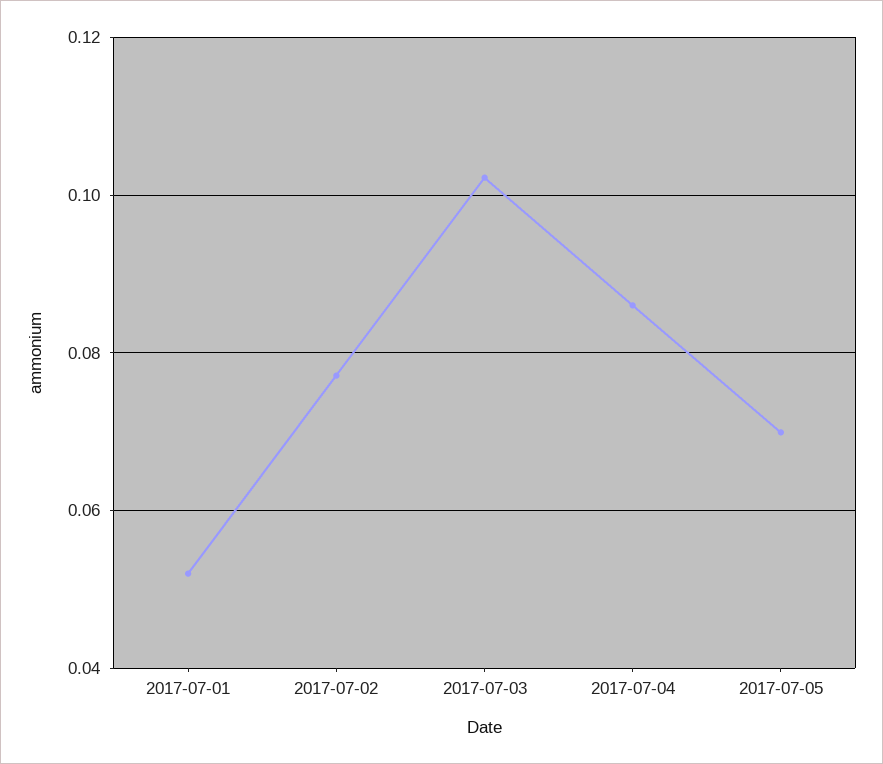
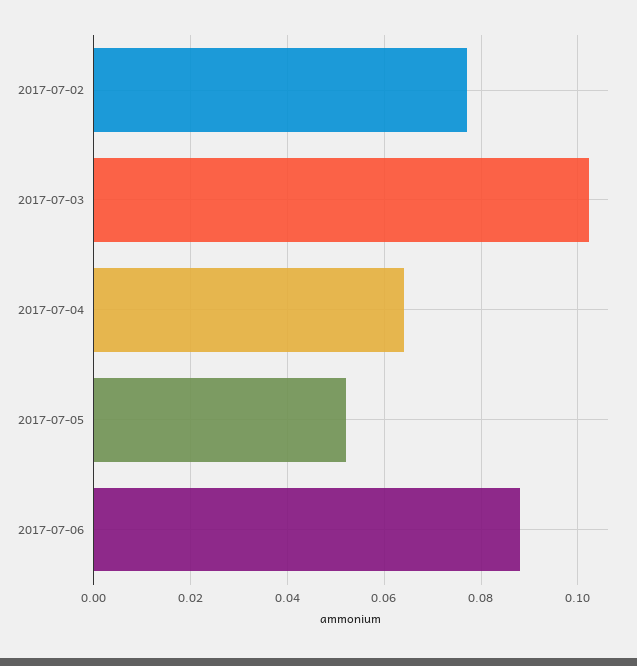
2017-07-01: 0.052 -> none
2017-07-04: 0.086 -> 0.064
2017-07-05: 0.07 -> 0.052
2017-07-06: none -> 0.088

